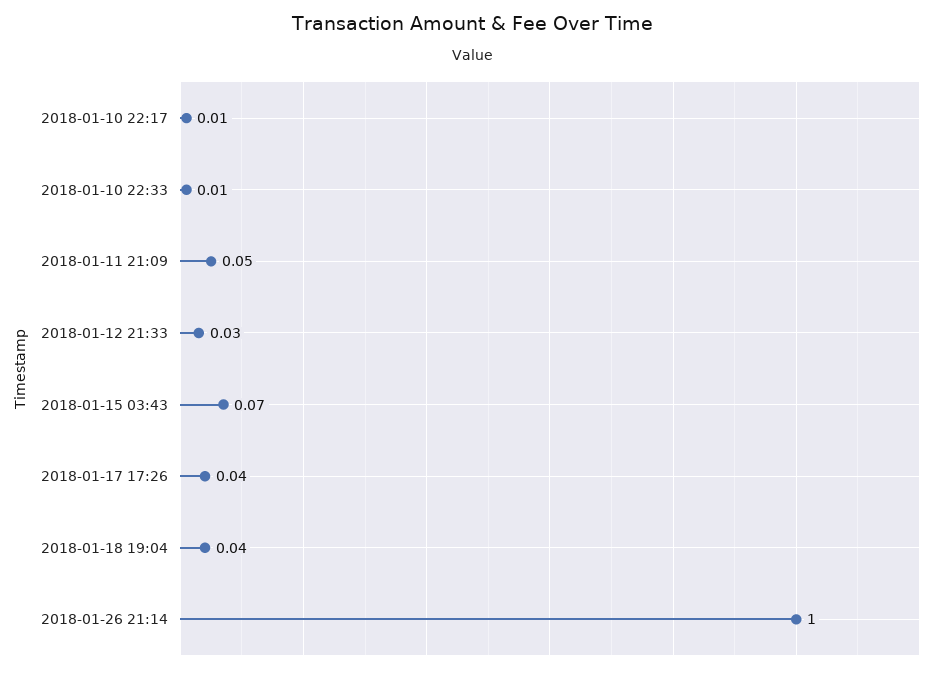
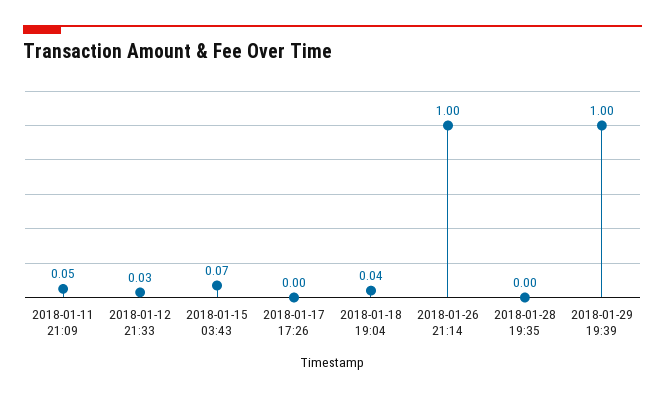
2018-01-10 22:17: 0.01 -> none
2018-01-10 22:33: 0.01 -> none
2018-01-17 17:26: 0.04 -> 0
2018-01-28 19:35: none -> 0
2018-01-29 19:39: none -> 1

